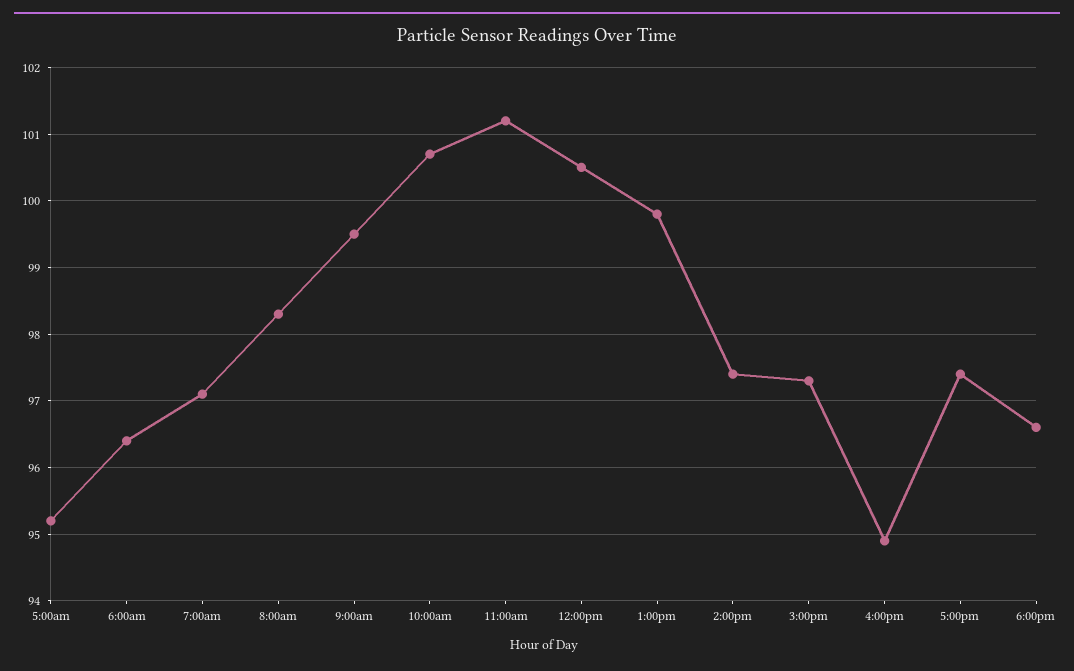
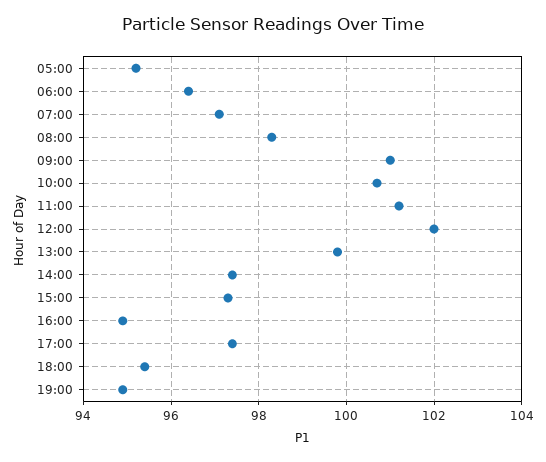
9:00am: 99.5 -> 101
12:00pm: 100.5 -> 102
6:00pm: 96.6 -> 95.5
19:00: none -> 95

